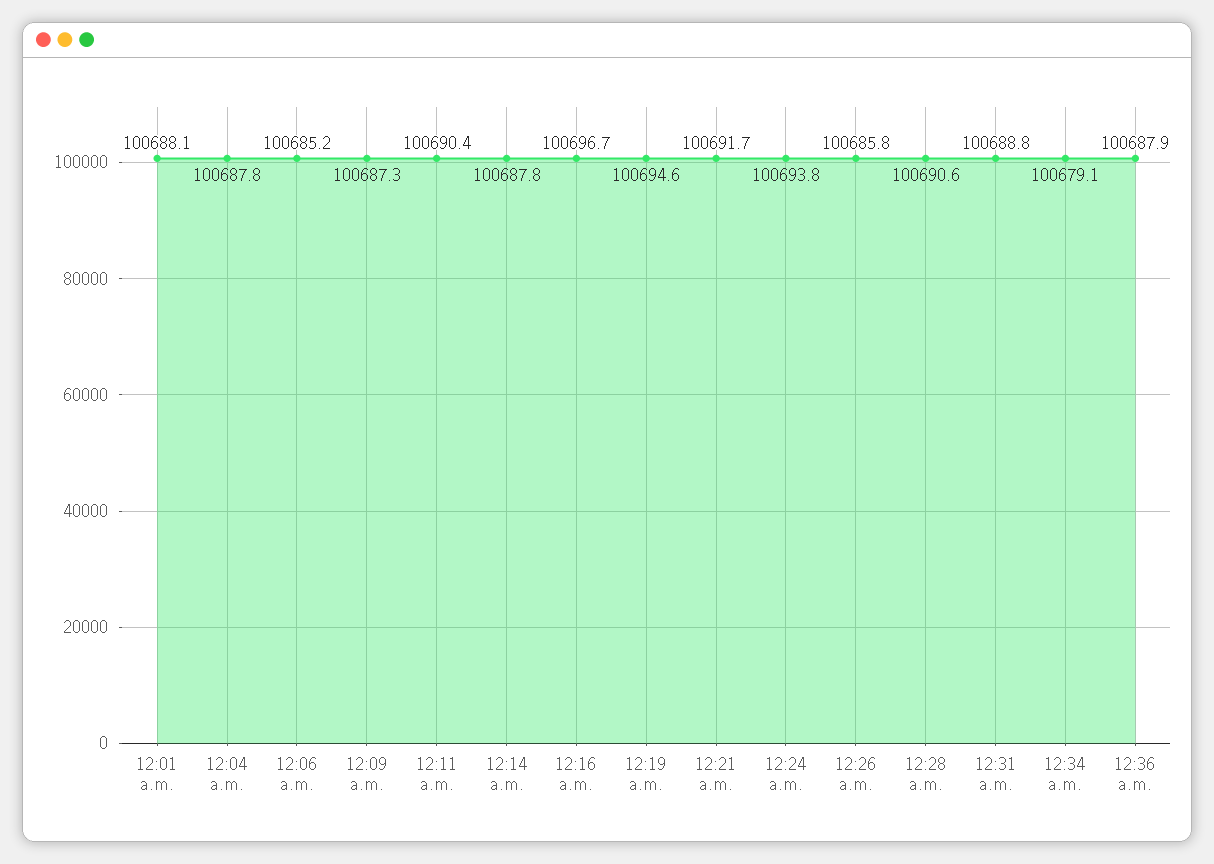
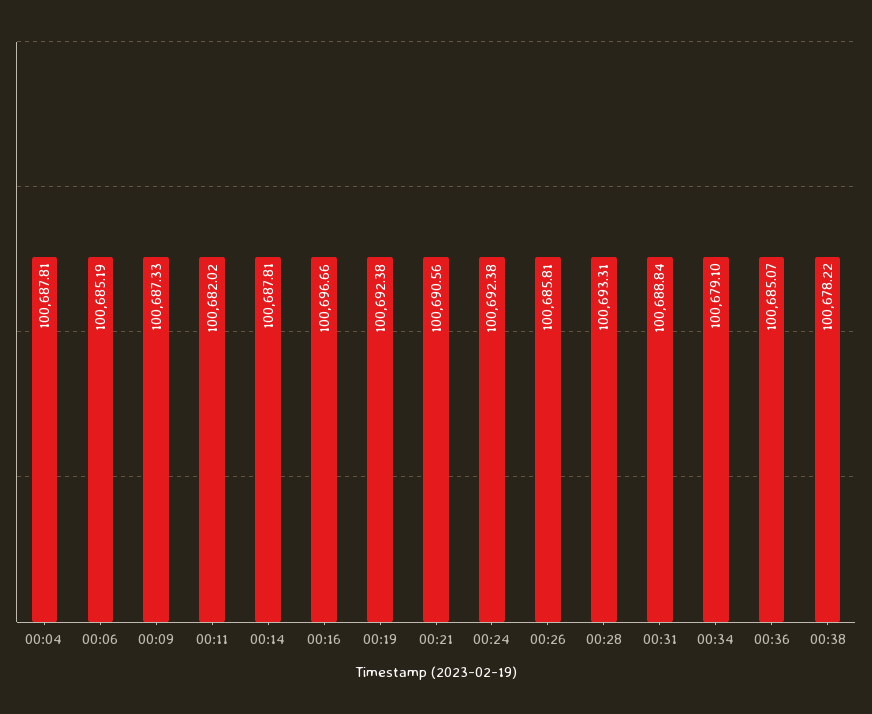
12:01 a.m.: 100688.1 -> none
12:11 a.m.: 100690.4 -> 100682.02
12:19 a.m.: 100694.6 -> 100692.38
12:21 a.m.: 100691.7 -> 100690.56
12:24 a.m.: 100693.8 -> 100692.38
12:28 a.m.: 100690.6 -> 100693.31
12:36 a.m.: 100687.9 -> 100685.07
00:38: none -> 100678.22

